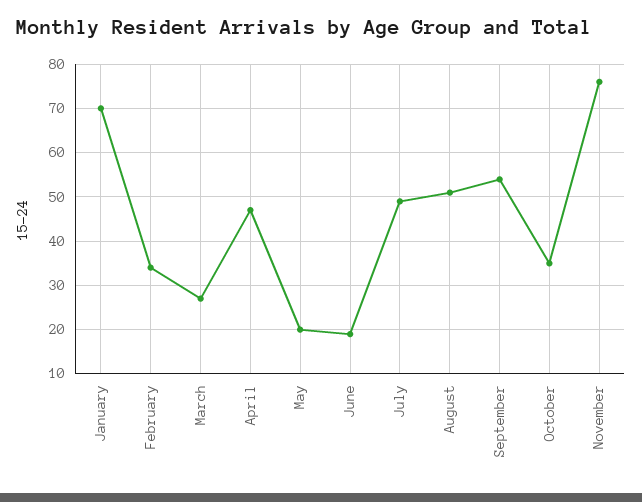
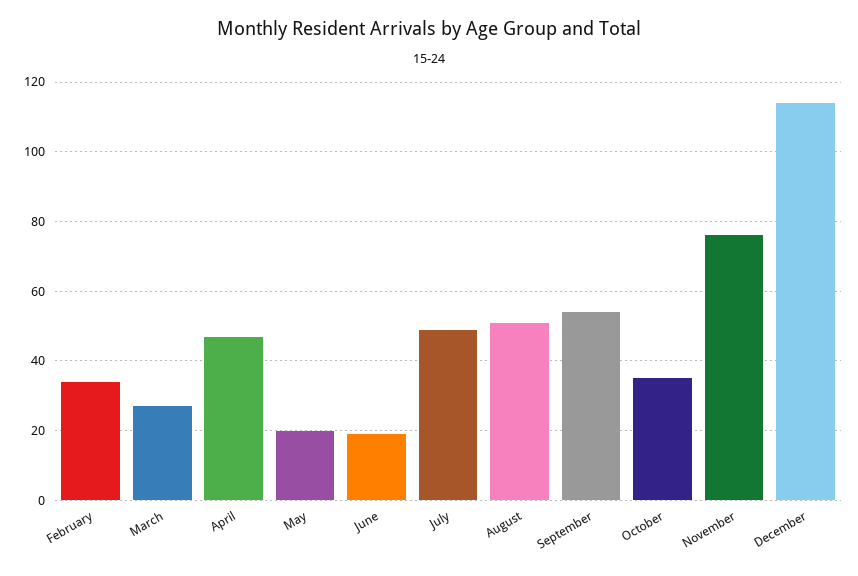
January: 70 -> none
December: none -> 115

